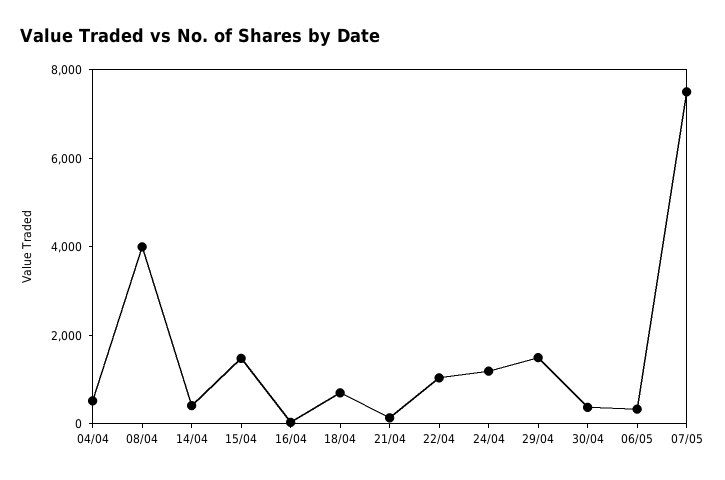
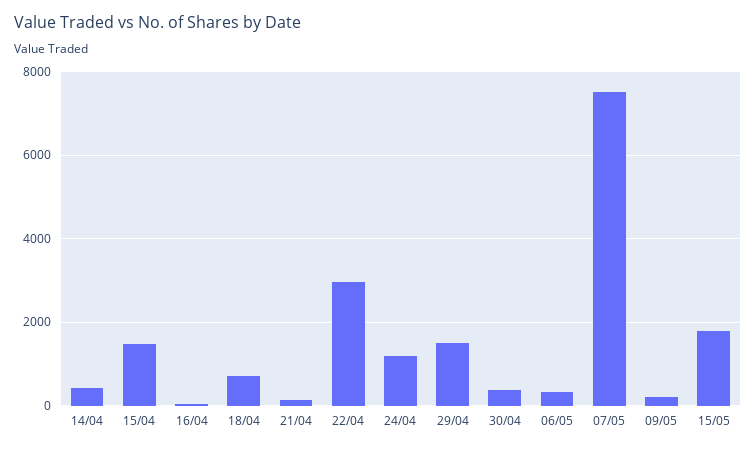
04/04: 500 -> none
08/04: 4000 -> none
22/04: 1000 -> 3000
09/05: none -> 200
15/05: none -> 1800

